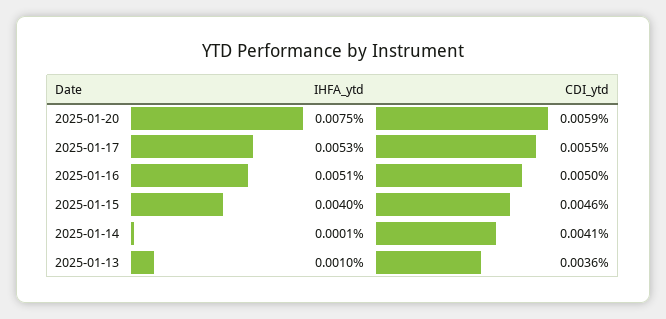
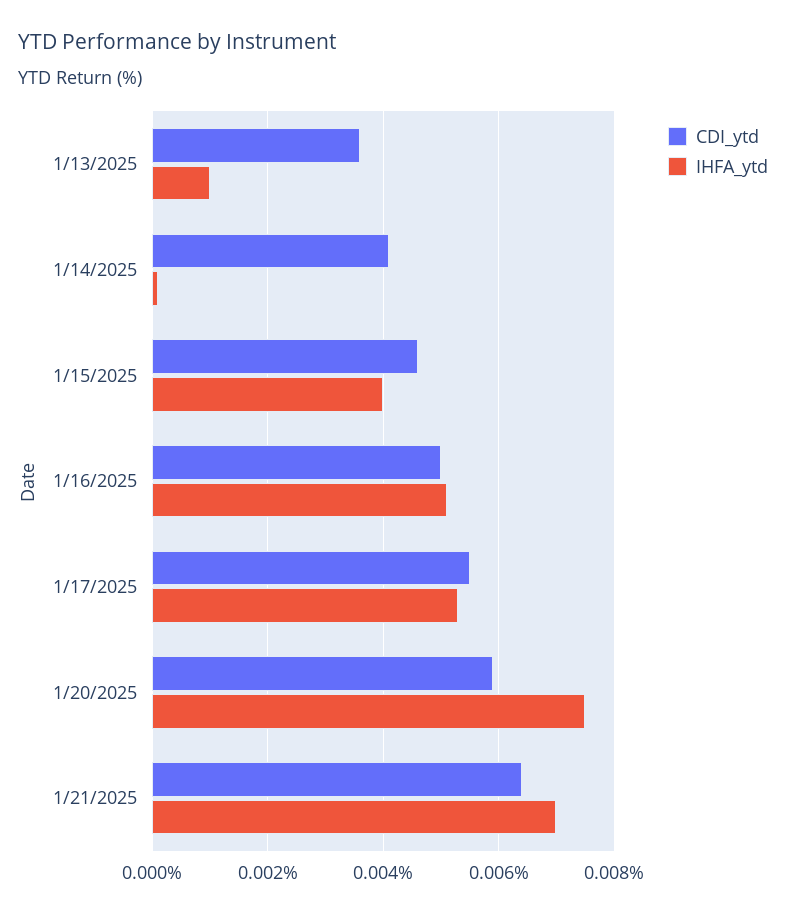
CDI_ytd, 1/21/2025: none -> 0.0065
IHFA_ytd, 1/21/2025: none -> 0.007

